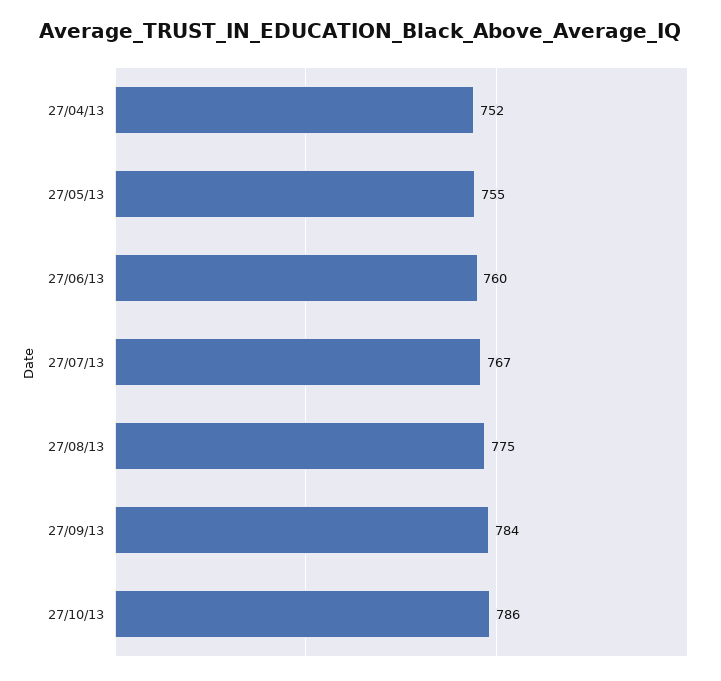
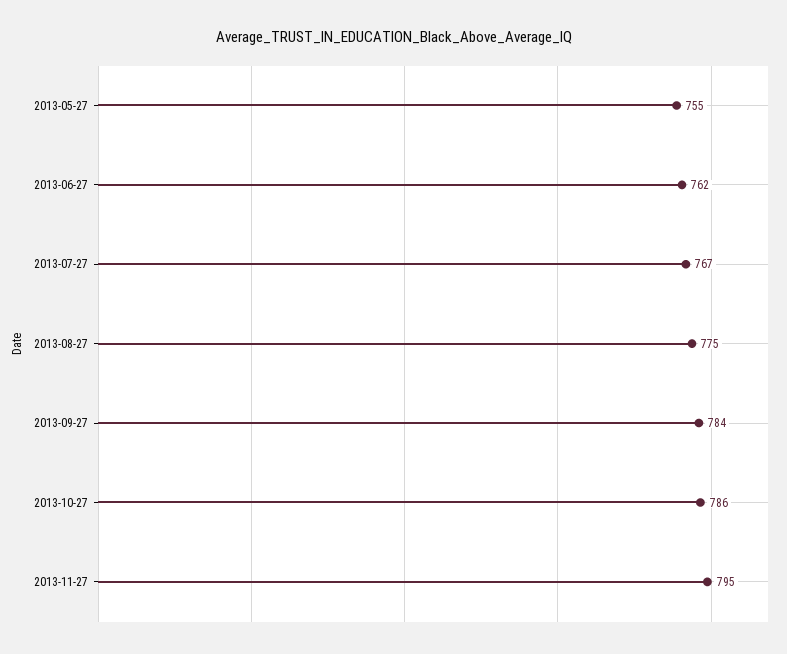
27/04/13: 752 -> none
27/06/13: 760 -> 762
2013-11-27: none -> 795

